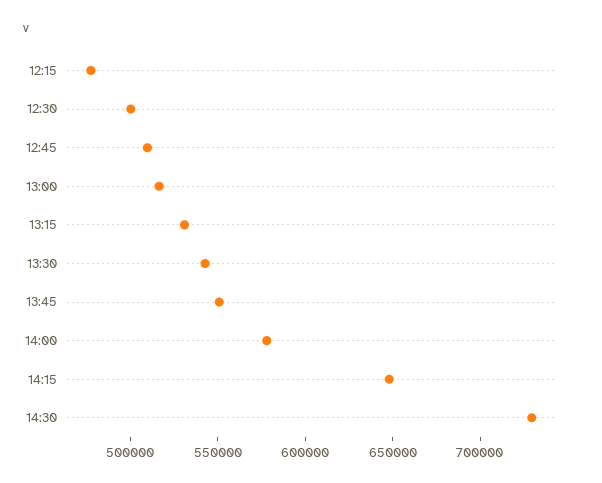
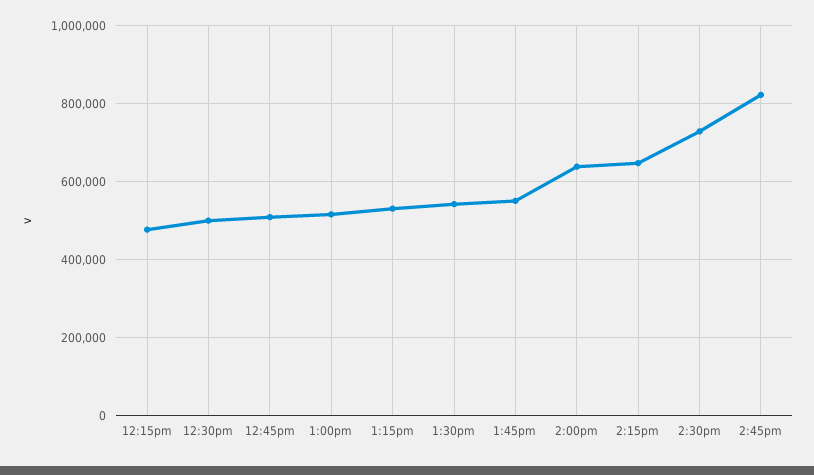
14:00: 580000 -> 640000
2:45pm: none -> 820000

